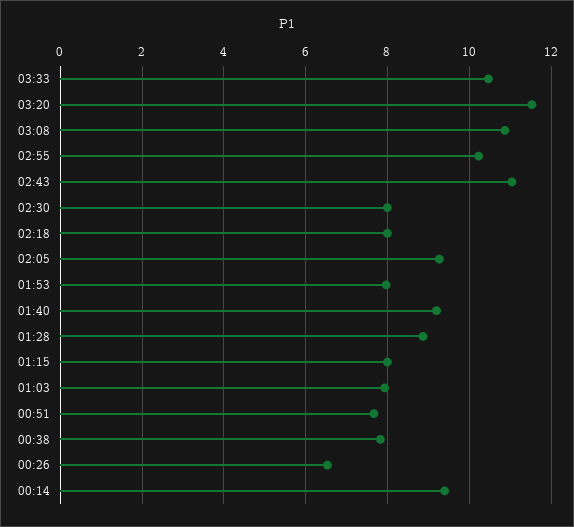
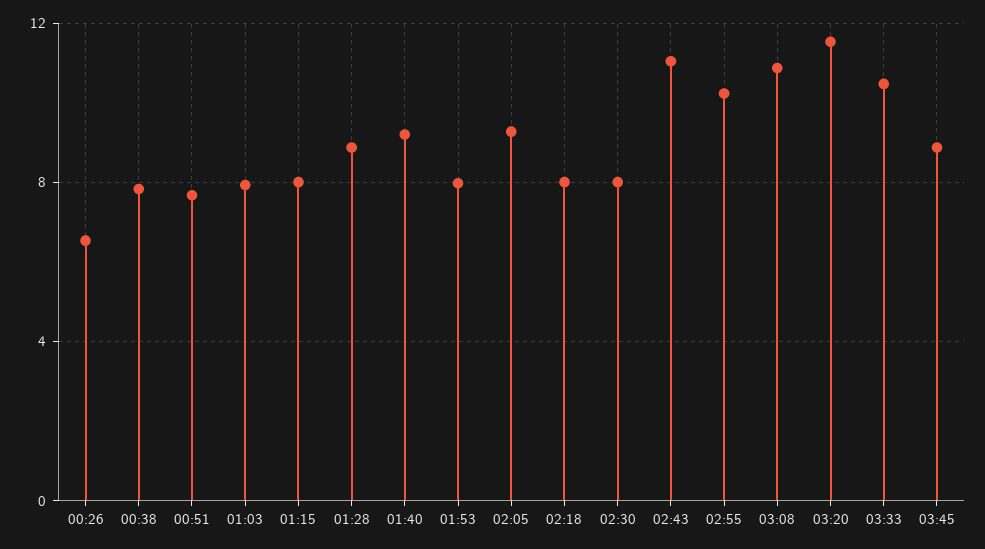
00:14: 9.4 -> none
03:45: none -> 9

